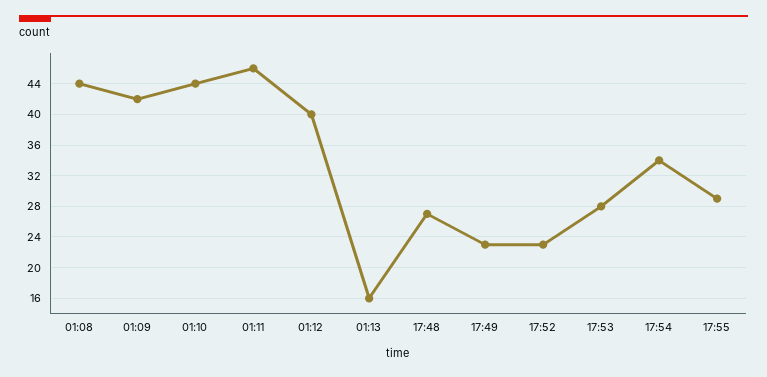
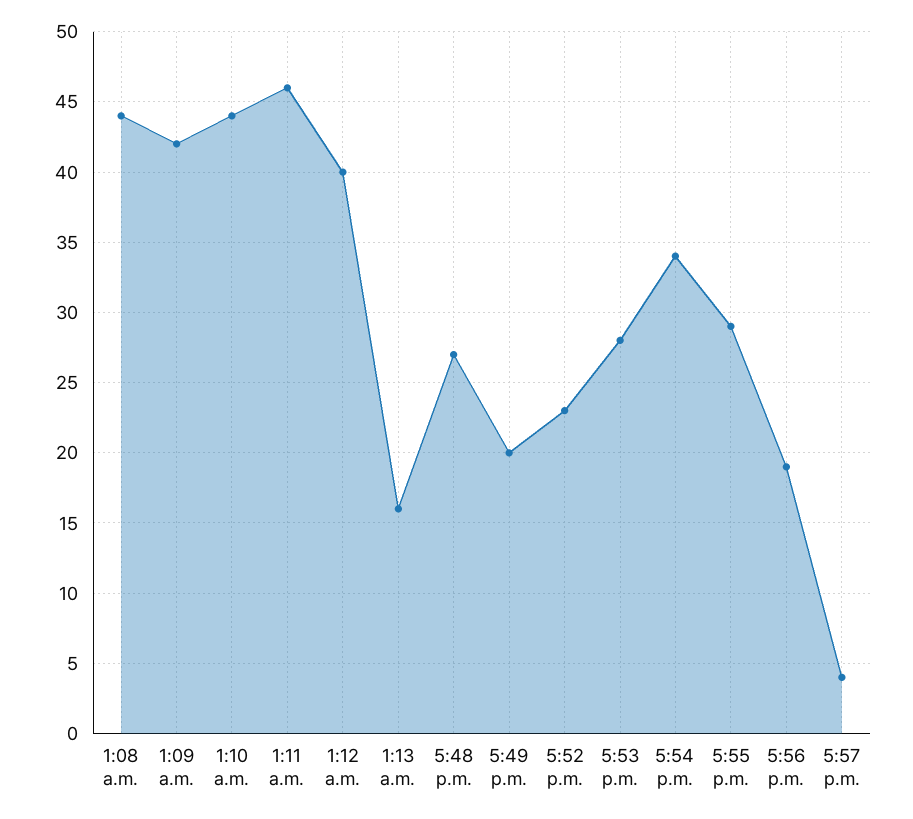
17:49: 23 -> 20
5:56 p.m.: none -> 19
5:57 p.m.: none -> 4

